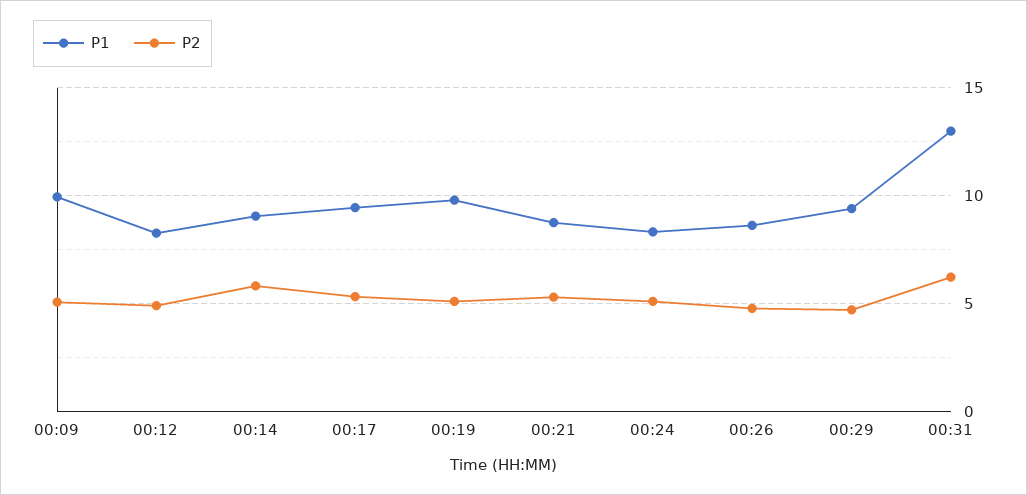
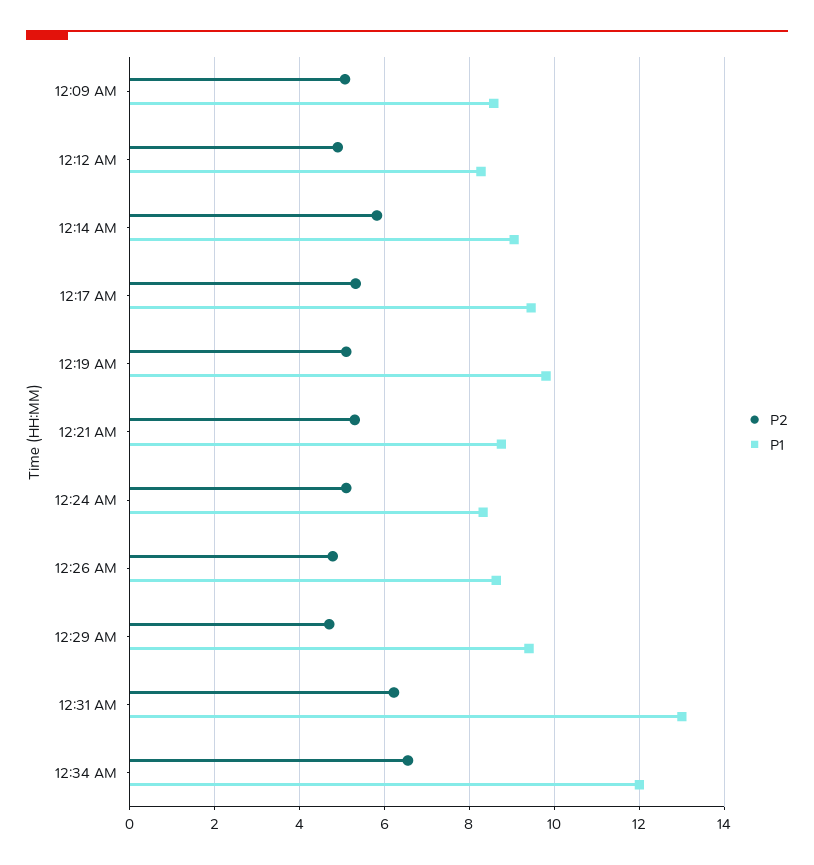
P1, 00:09: 10 -> 8.6
P2, 12:34 AM: none -> 6.6
P1, 12:34 AM: none -> 12

